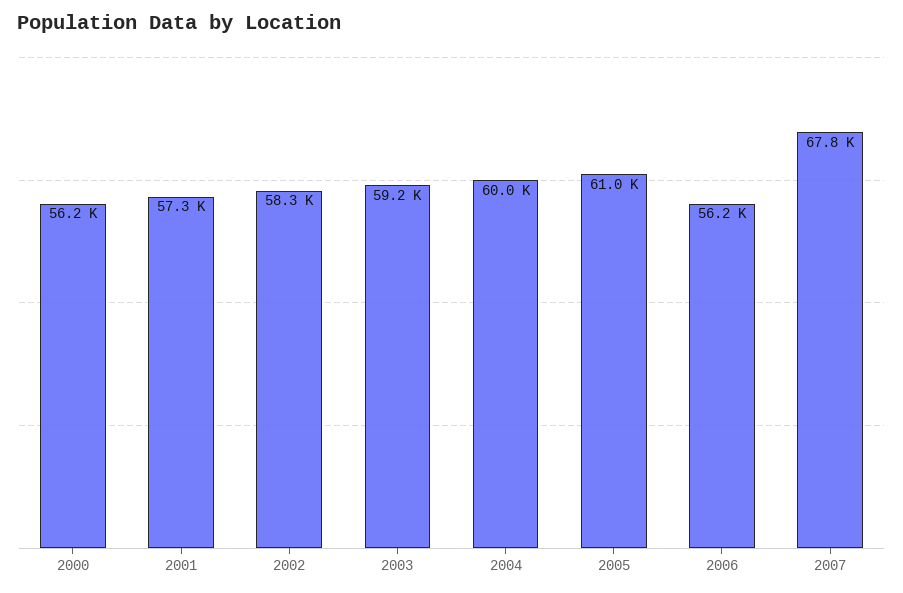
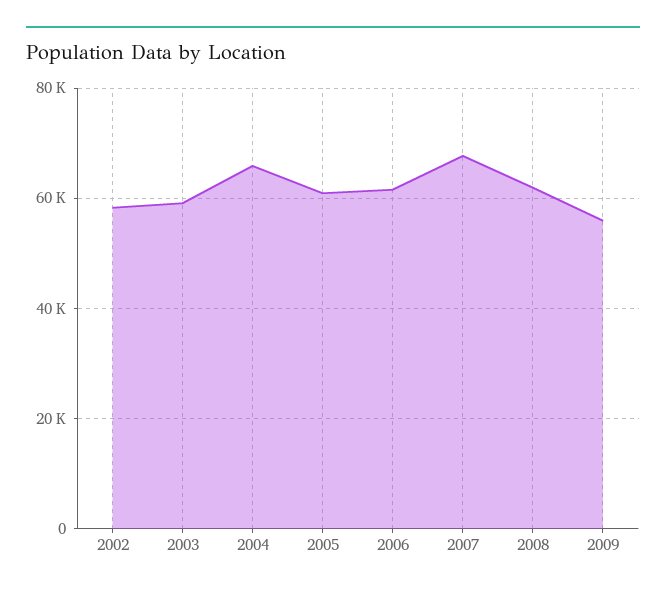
2000: 56200 -> none
2001: 57300 -> none
2004: 60000 -> 66000
2006: 56200 -> 62000
2008: none -> 62000
2009: none -> 56000

